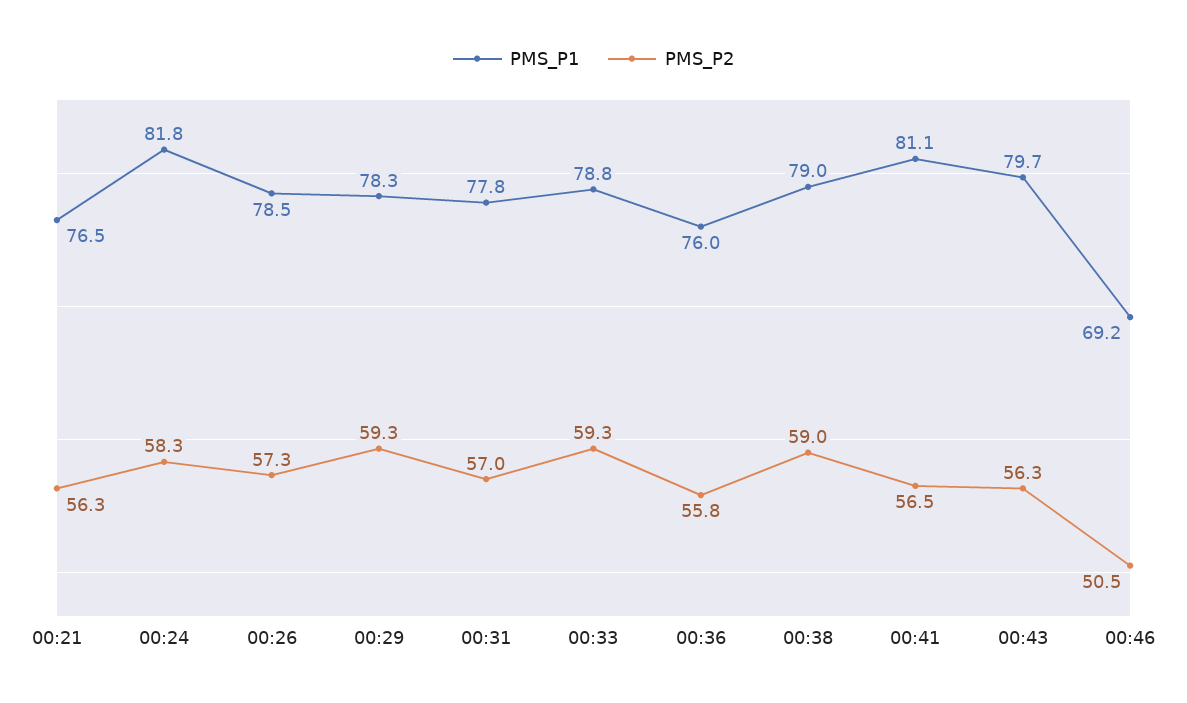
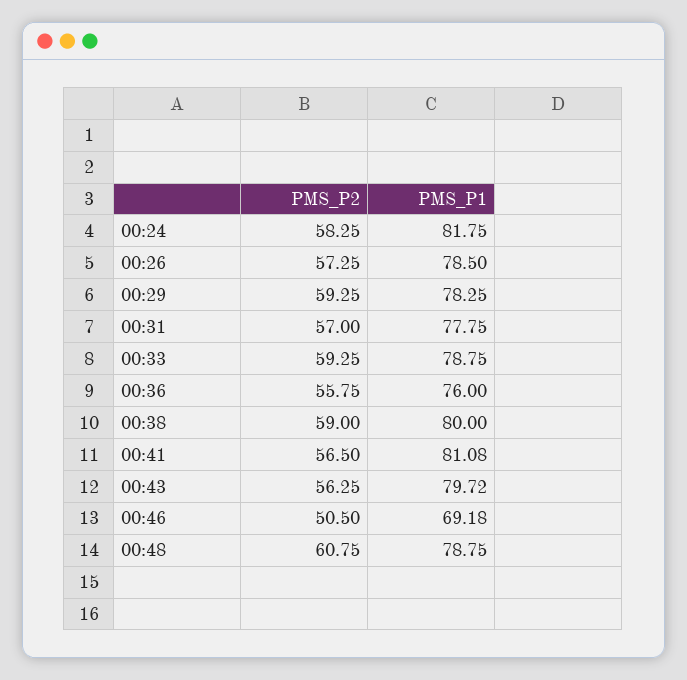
PMS_P1, 00:21: 76.5 -> none
PMS_P2, 00:21: 56.3 -> none
PMS_P1, 00:38: 79 -> 80
PMS_P2, 00:48: none -> 60.75
PMS_P1, 00:48: none -> 78.75

